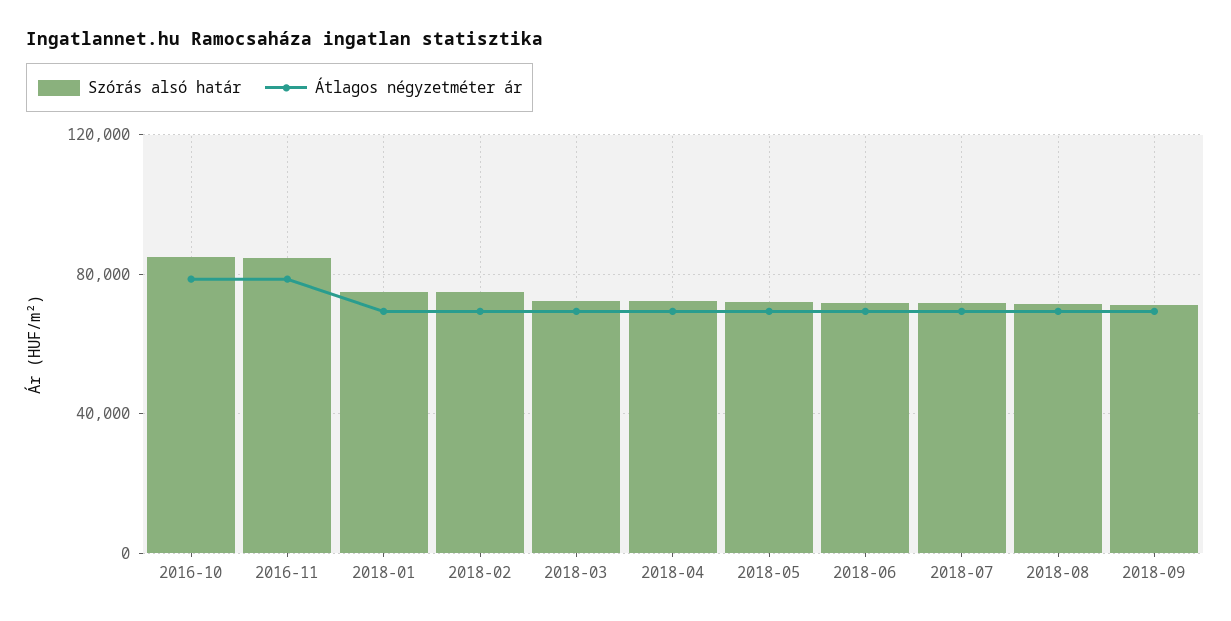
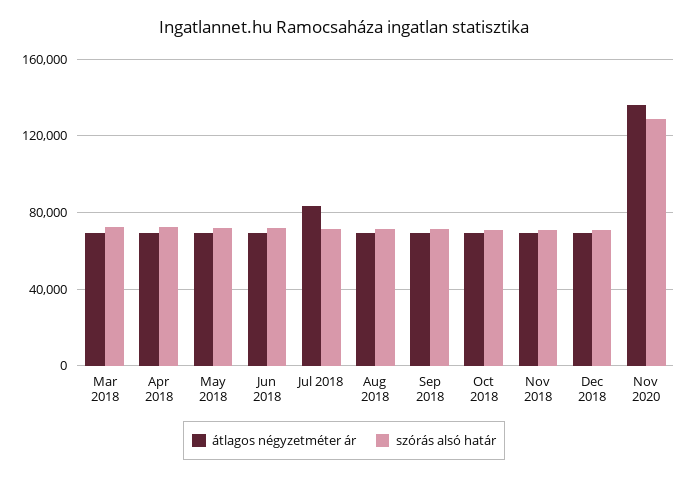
Szórás alsó határ, 2016-10: 85000 -> none
Átlagos négyzetméter ár, 2016-10: 80000 -> none
Szórás alsó határ, 2016-11: 85000 -> none
Átlagos négyzetméter ár, 2016-11: 80000 -> none
Szórás alsó határ, 2018-01: 75000 -> none
Átlagos négyzetméter ár, 2018-01: 70000 -> none
Szórás alsó határ, 2018-02: 75000 -> none
Átlagos négyzetméter ár, 2018-02: 70000 -> none
Átlagos négyzetméter ár, 2018-07: 70000 -> 85000
Átlagos négyzetméter ár, Oct 2018: none -> 70000
Szórás alsó határ, Oct 2018: none -> 70000
Átlagos négyzetméter ár, Nov 2018: none -> 70000
Szórás alsó határ, Nov 2018: none -> 70000
Átlagos négyzetméter ár, Dec 2018: none -> 70000
Szórás alsó határ, Dec 2018: none -> 70000
Átlagos négyzetméter ár, Nov 2020: none -> 135000
Szórás alsó határ, Nov 2020: none -> 130000

